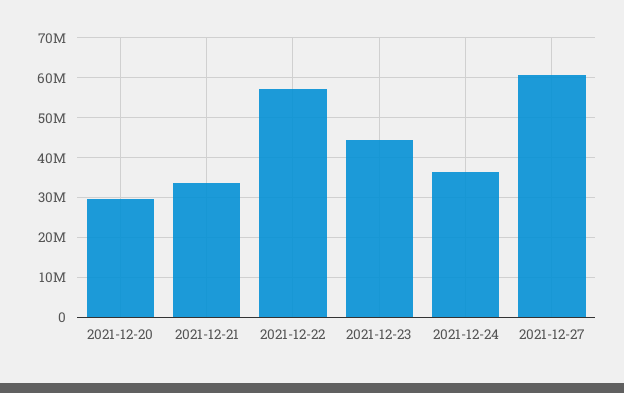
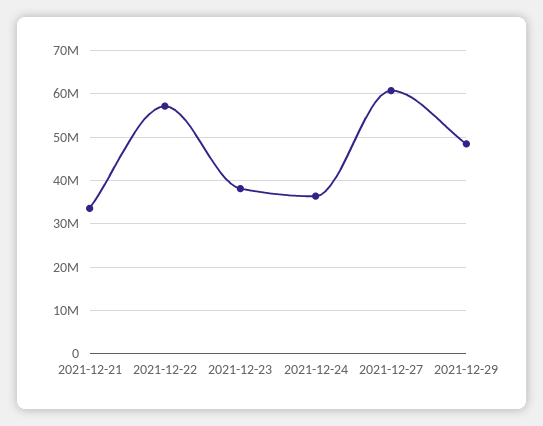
2021-12-20: 30000000 -> none
2021-12-23: 44000000 -> 38000000
2021-12-29: none -> 48000000

